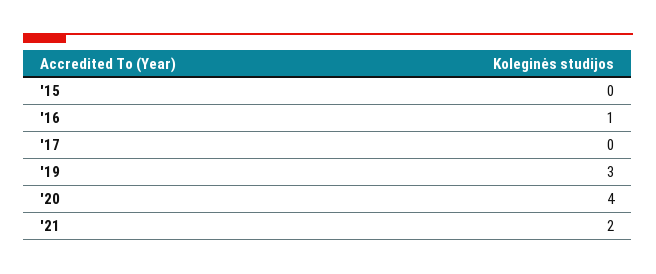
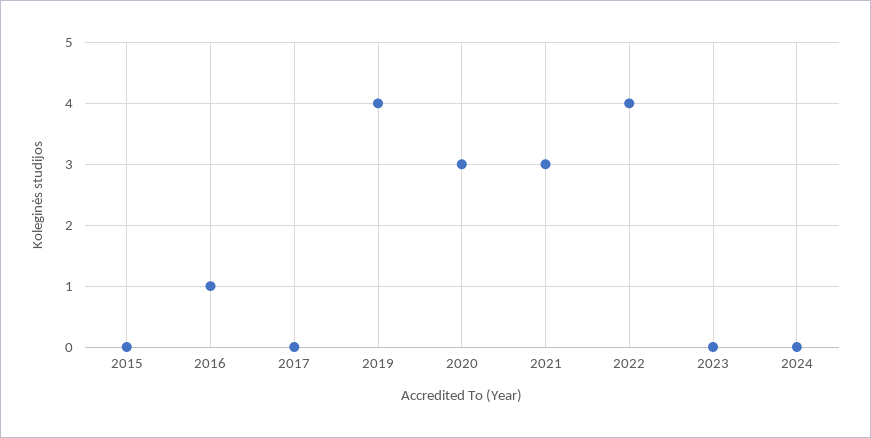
'19: 3 -> 4
'20: 4 -> 3
'21: 2 -> 3
2022: none -> 4
2023: none -> 0
2024: none -> 0

